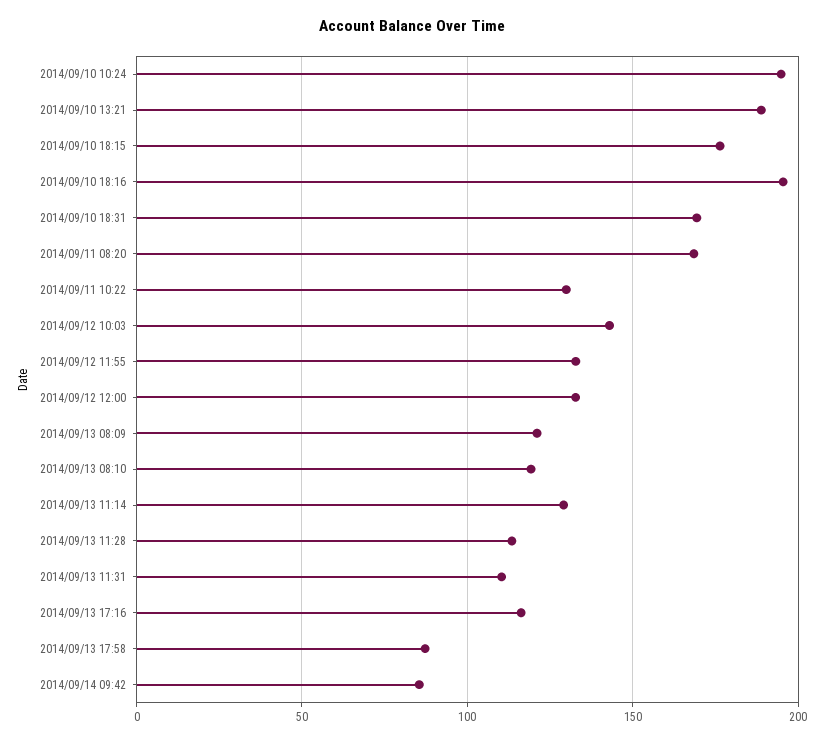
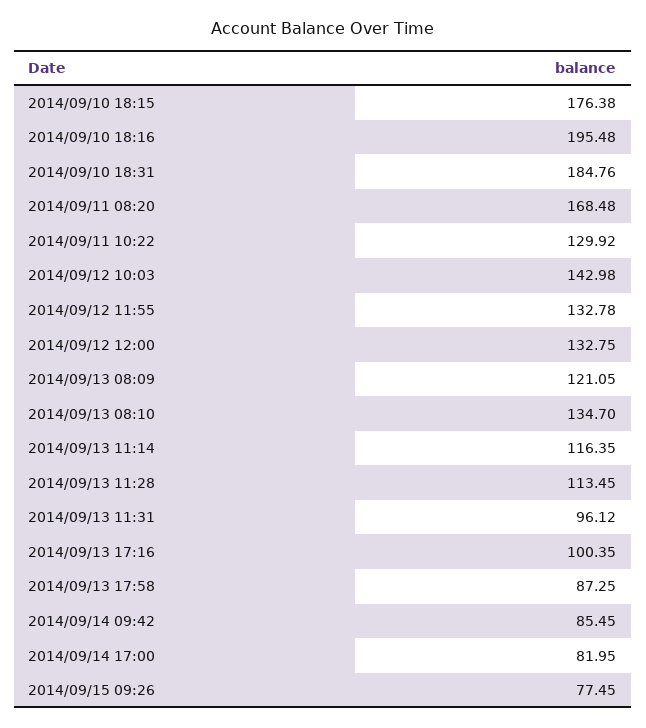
2014/09/10 10:24: 195 -> none
2014/09/10 13:21: 190 -> none
2014/09/10 18:31: 170 -> 184.76
2014/09/13 08:10: 120 -> 134.7
2014/09/13 11:14: 130 -> 116.35
2014/09/13 11:31: 110 -> 96.12
2014/09/13 17:16: 115 -> 100.35
2014/09/14 17:00: none -> 81.95
2014/09/15 09:26: none -> 77.45

